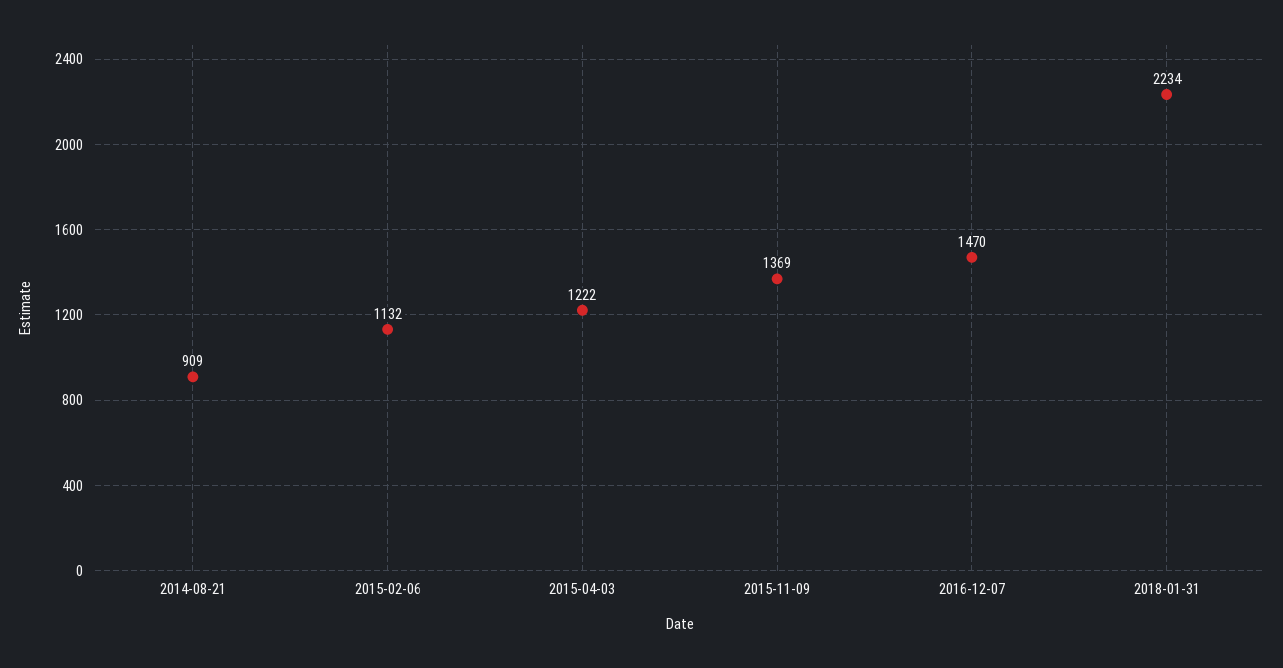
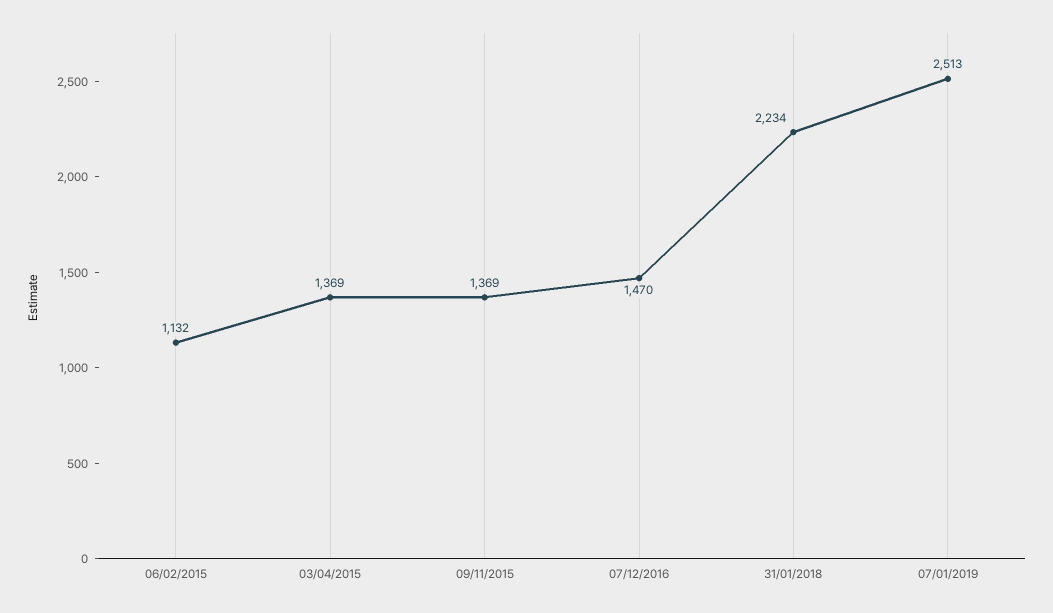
2014-08-21: 909 -> none
2015-04-03: 1222 -> 1369
07/01/2019: none -> 2513

